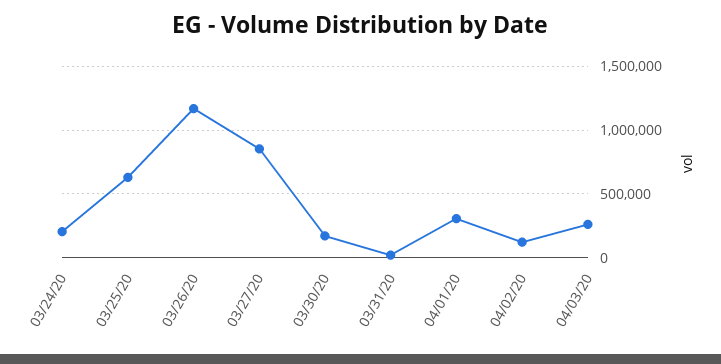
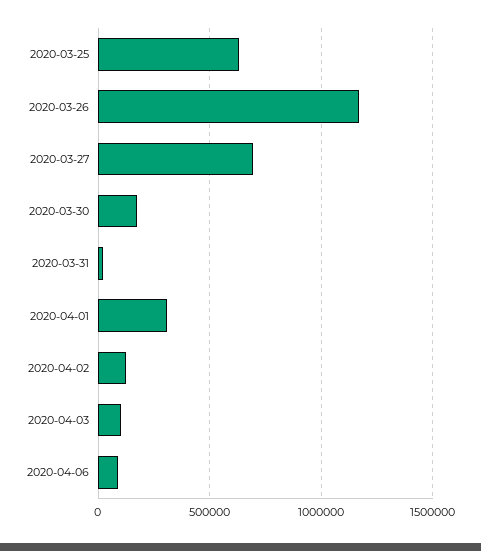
03/24/20: 200000 -> none
03/27/20: 850000 -> 700000
04/03/20: 250000 -> 100000
2020-04-06: none -> 100000

